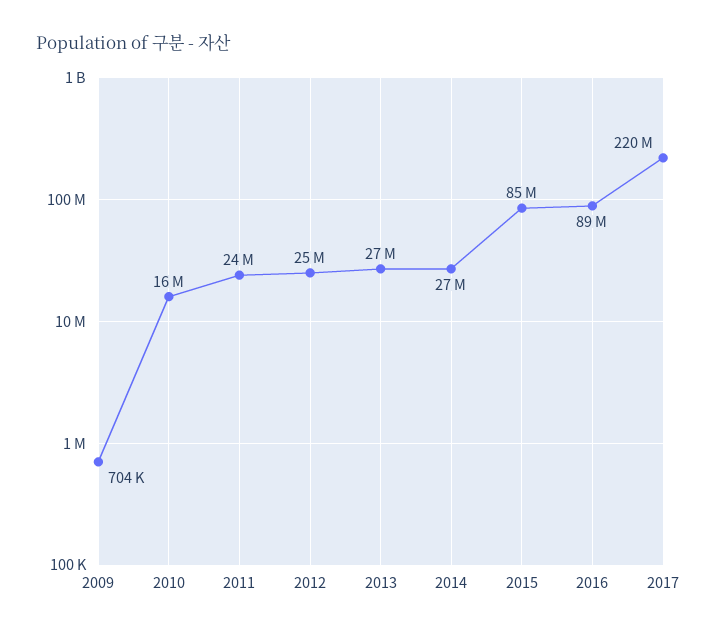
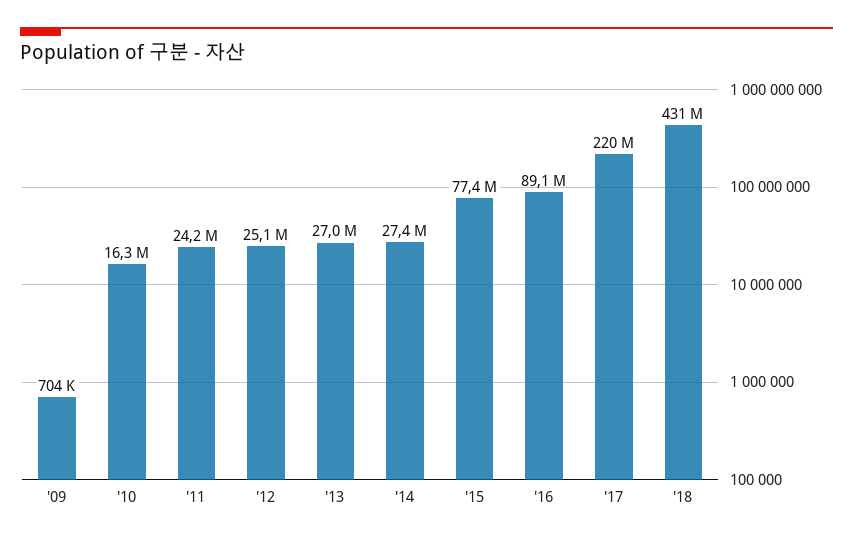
2015: 85000000 -> 77400000
'18: none -> 431000000

